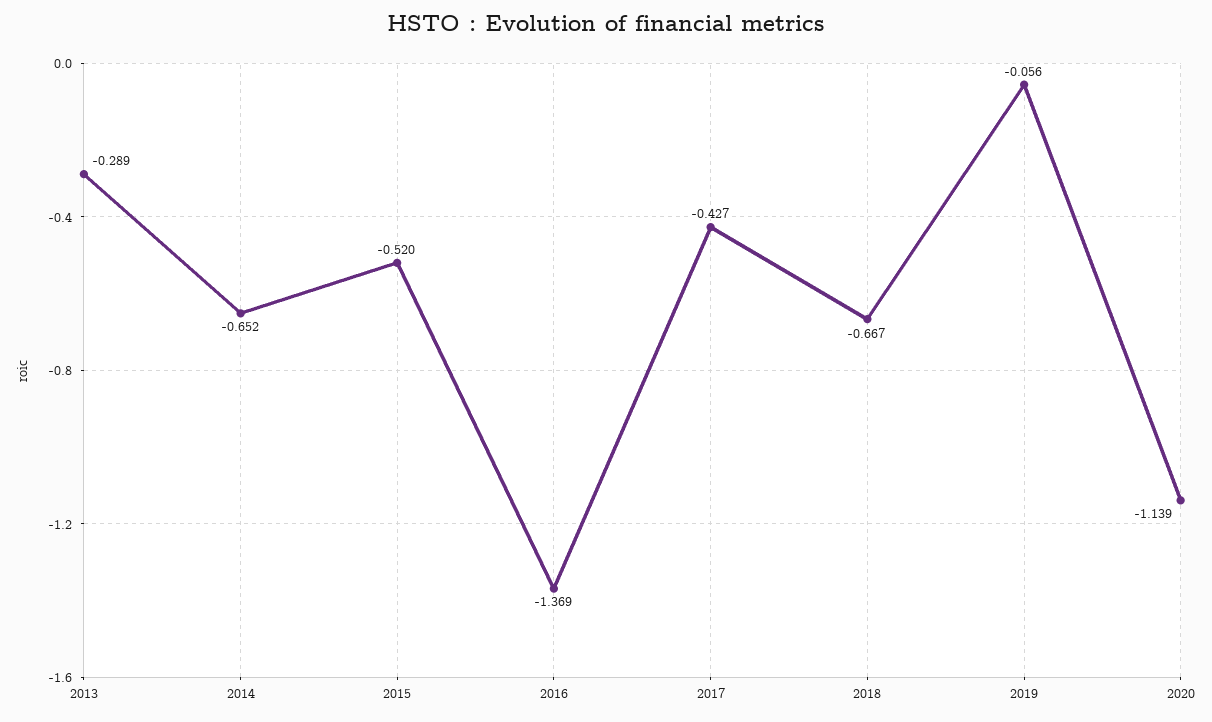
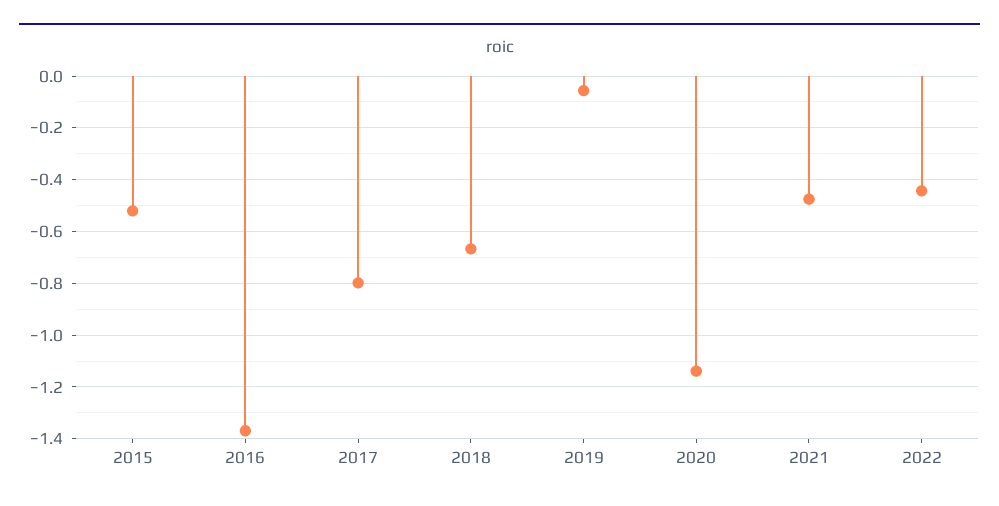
2013: -0.289 -> none
2014: -0.652 -> none
2017: -0.427 -> -0.8
2021: none -> -0.475
2022: none -> -0.45

